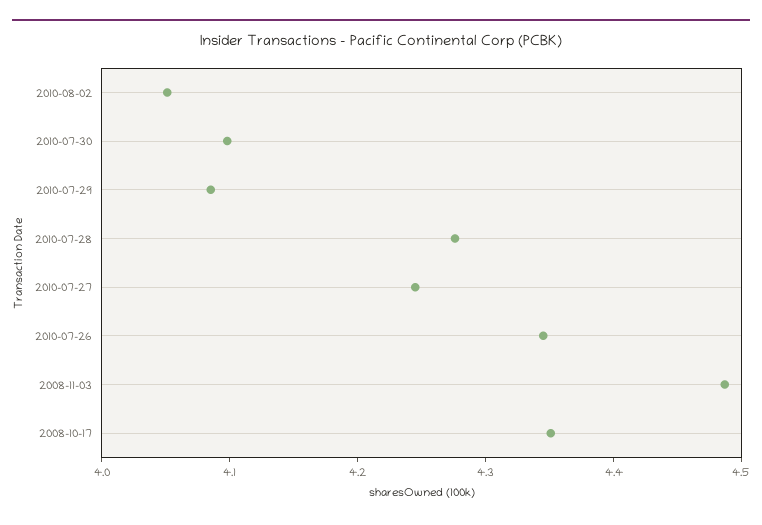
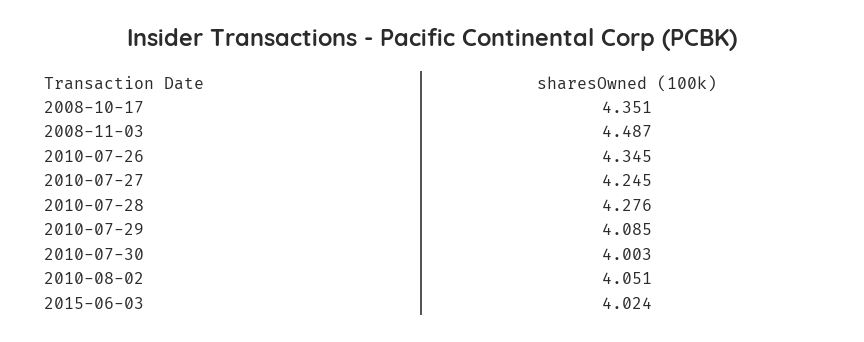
2010-07-30: 4.1 -> 4.003
2015-06-03: none -> 4.024

